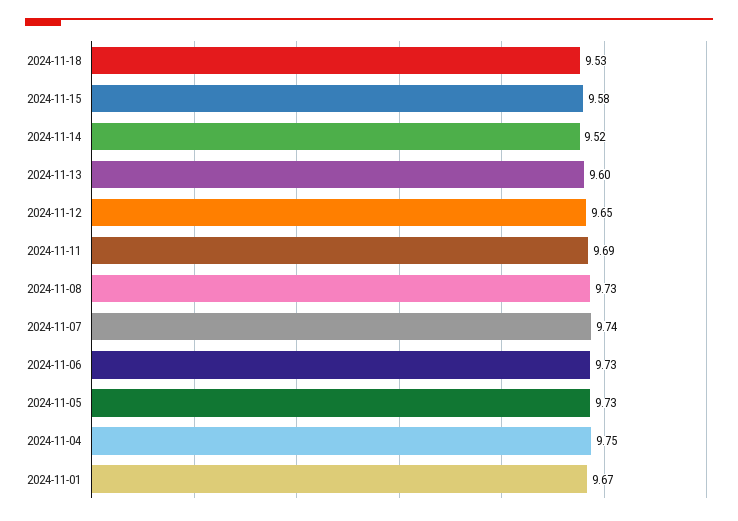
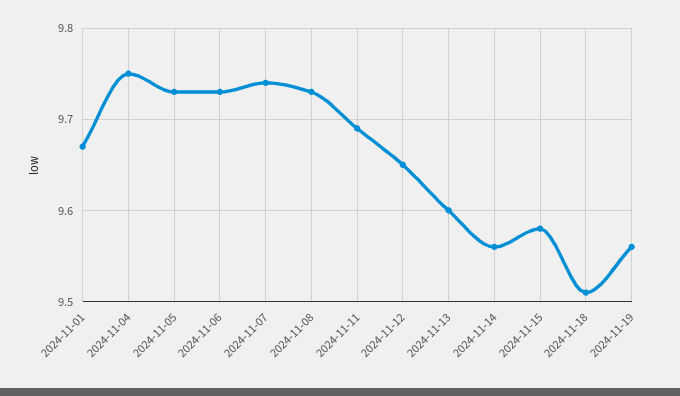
2024-11-18: 9.53 -> 9.51
2024-11-14: 9.52 -> 9.56
2024-11-19: none -> 9.56

